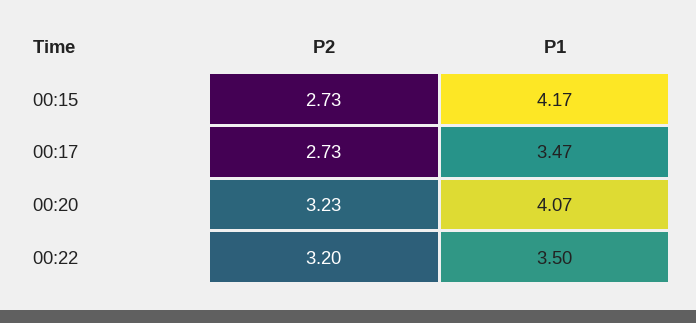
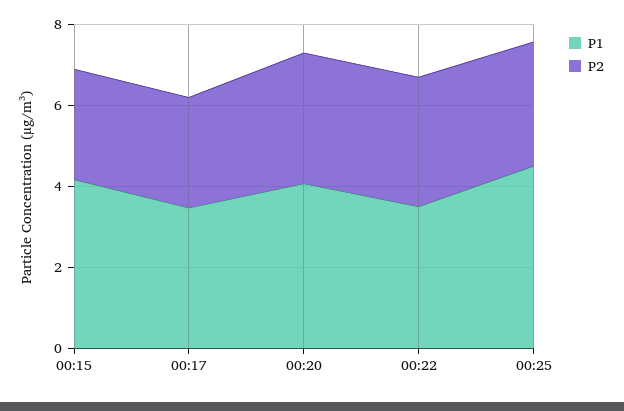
P1, 00:25: none -> 4.5
P2, 00:25: none -> 3

